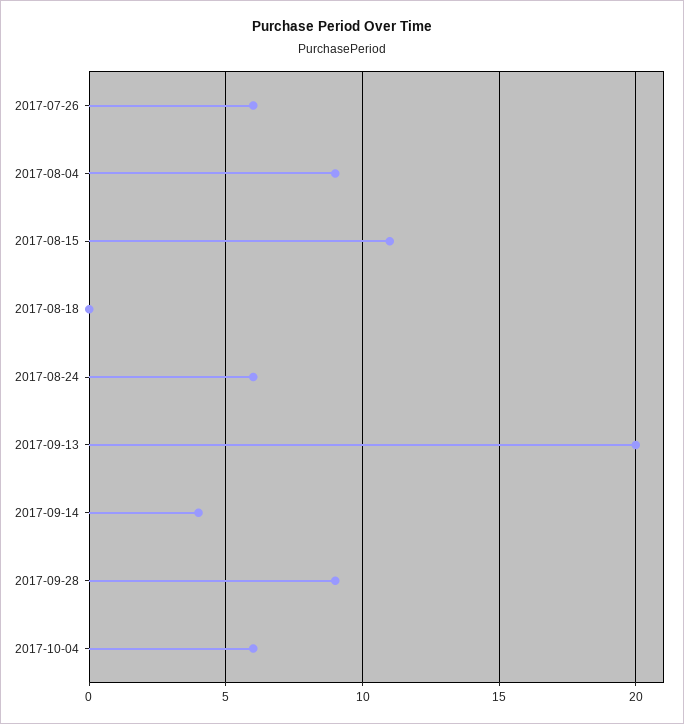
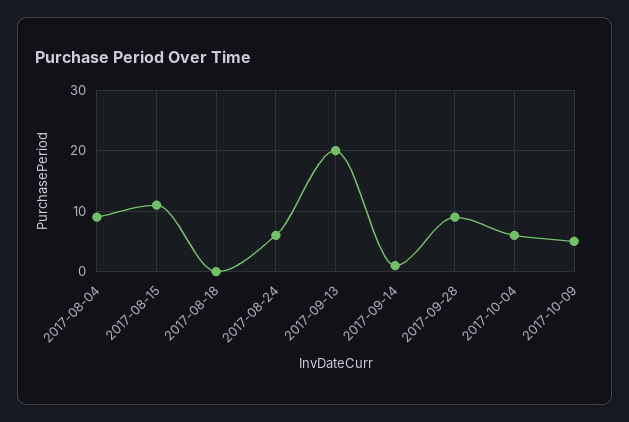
2017-07-26: 6 -> none
2017-09-14: 4 -> 1
2017-10-09: none -> 5

